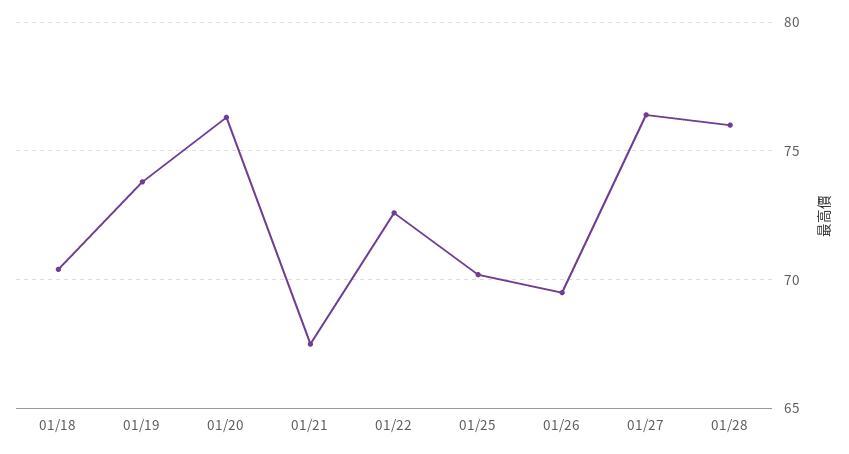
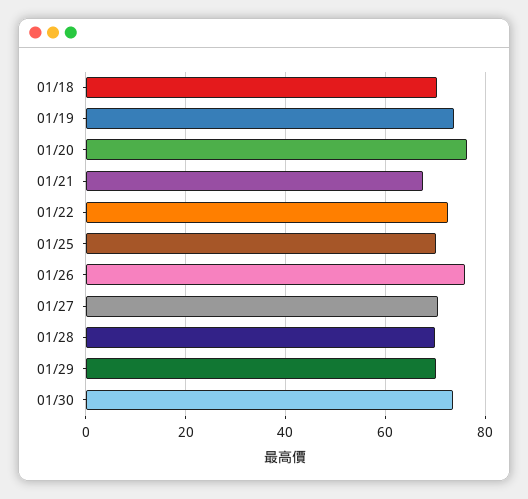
01/26: 69.5 -> 76
01/27: 76.5 -> 70
01/28: 76 -> 70
01/29: none -> 70
01/30: none -> 74

